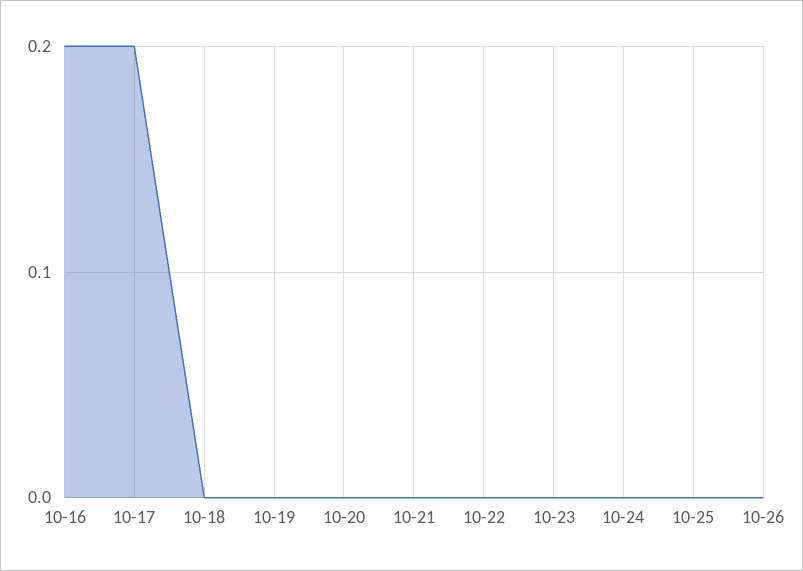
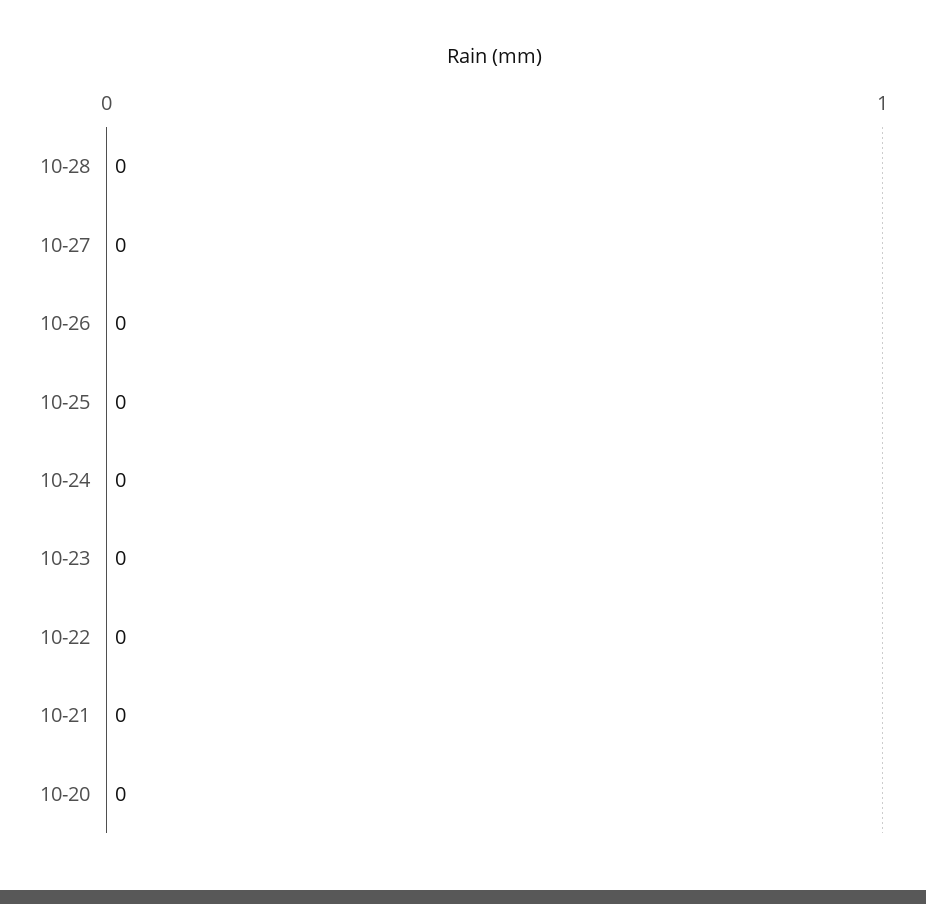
10-16: 0.2 -> none
10-17: 0.2 -> none
10-18: 0 -> none
10-19: 0 -> none
10-28: none -> 0
10-27: none -> 0

